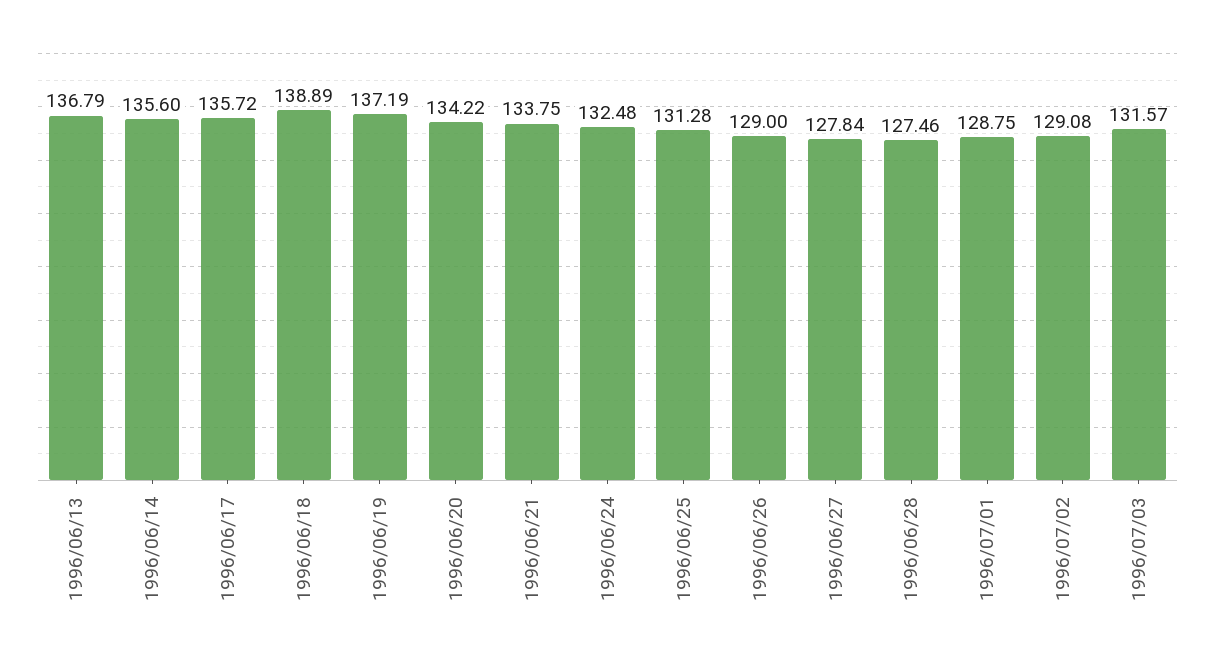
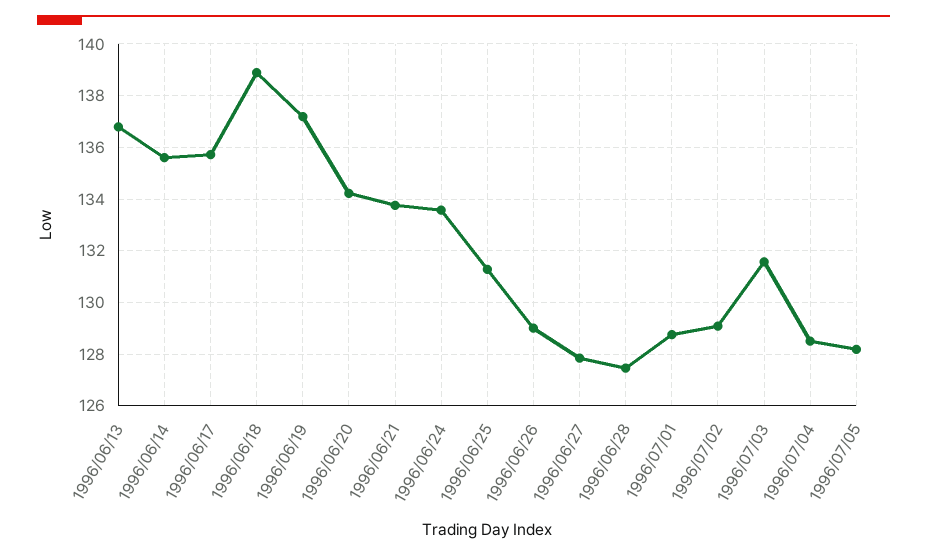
1996/06/24: 132.48 -> 133.5
1996/07/04: none -> 128.5
1996/07/05: none -> 128.25

